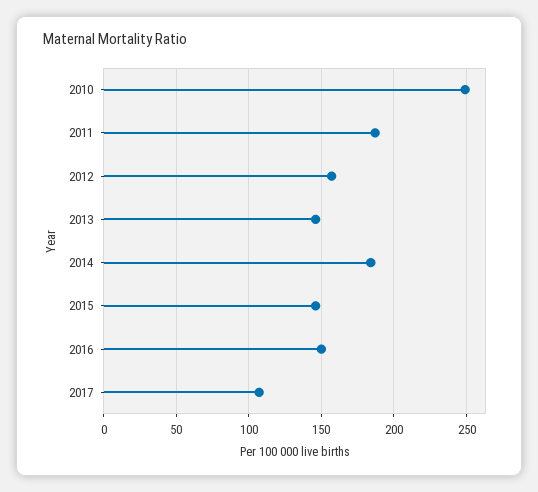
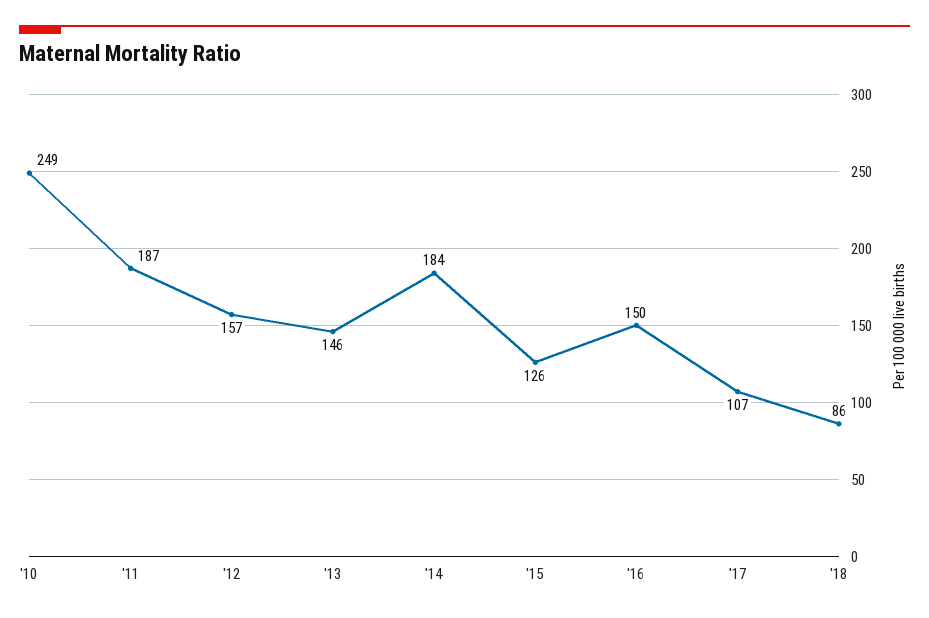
2015: 145 -> 126
'18: none -> 86

